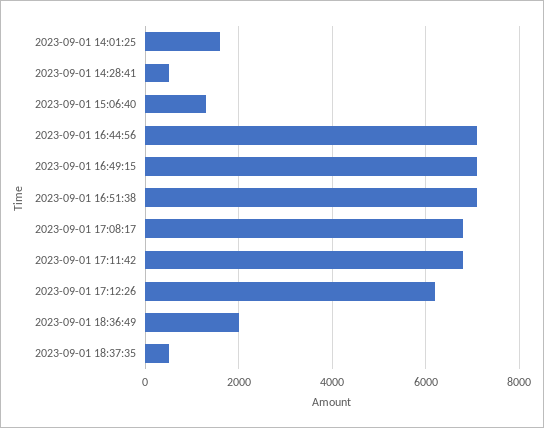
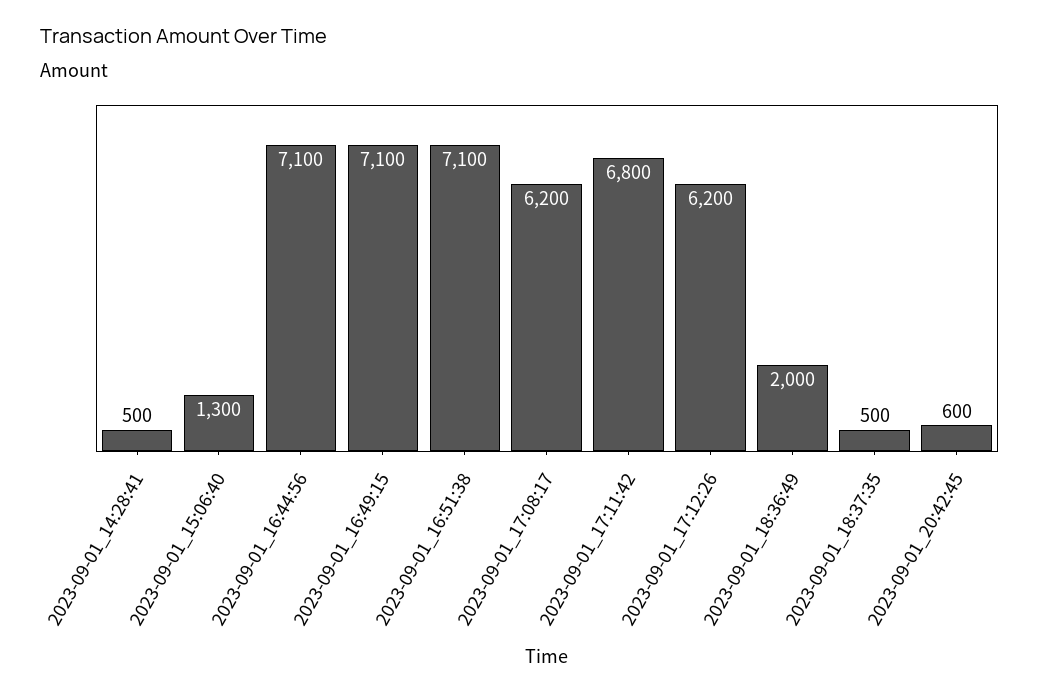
2023-09-01 14:01:25: 1600 -> none
2023-09-01 17:08:17: 6800 -> 6200
2023-09-01_20:42:45: none -> 600

